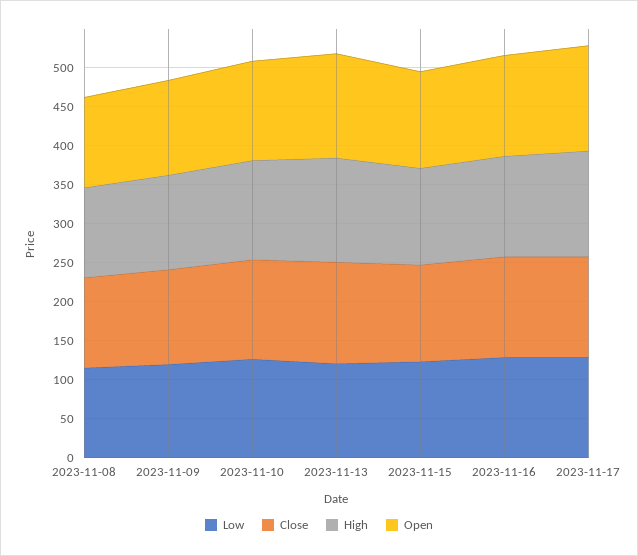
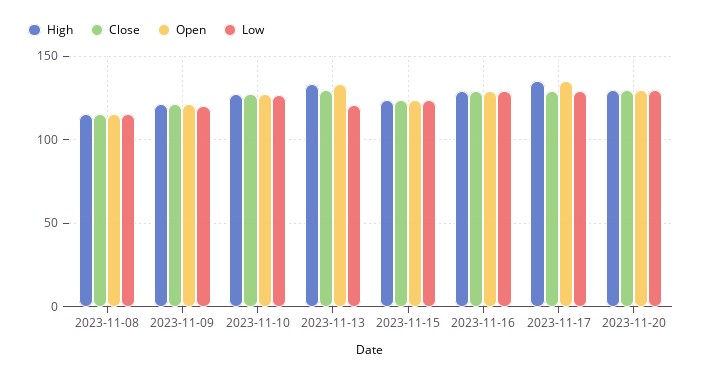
High, 2023-11-20: none -> 130
Close, 2023-11-20: none -> 130
Open, 2023-11-20: none -> 130
Low, 2023-11-20: none -> 130

